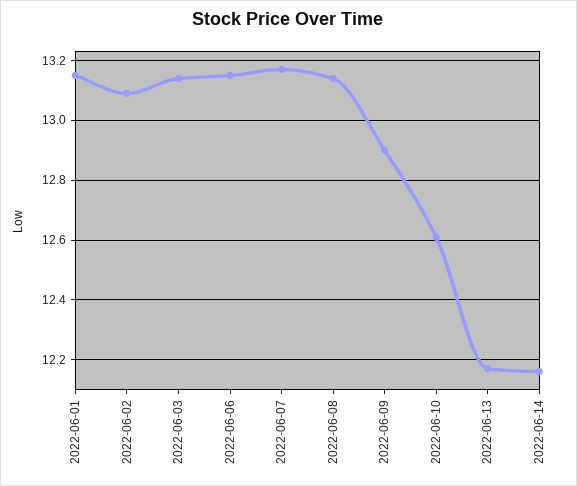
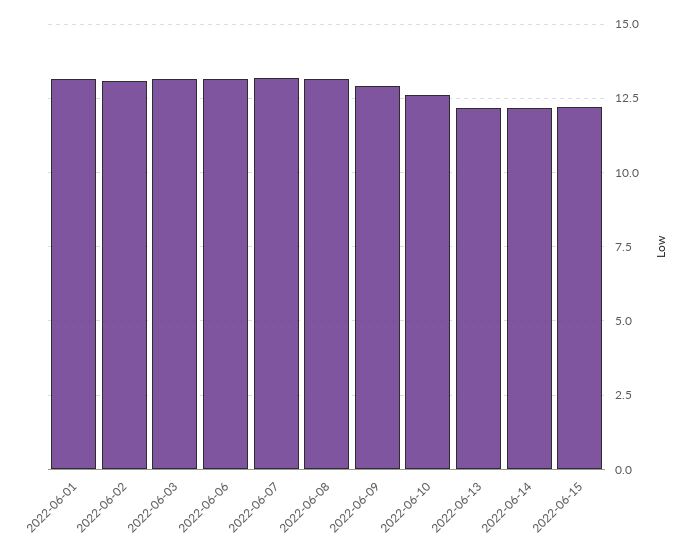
2022-06-15: none -> 12.25

